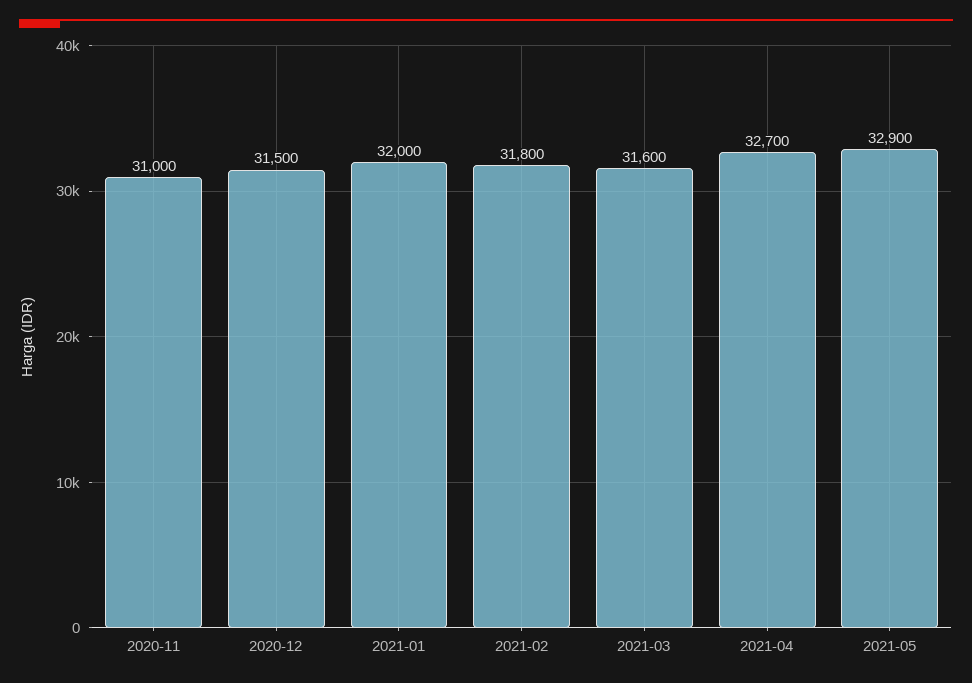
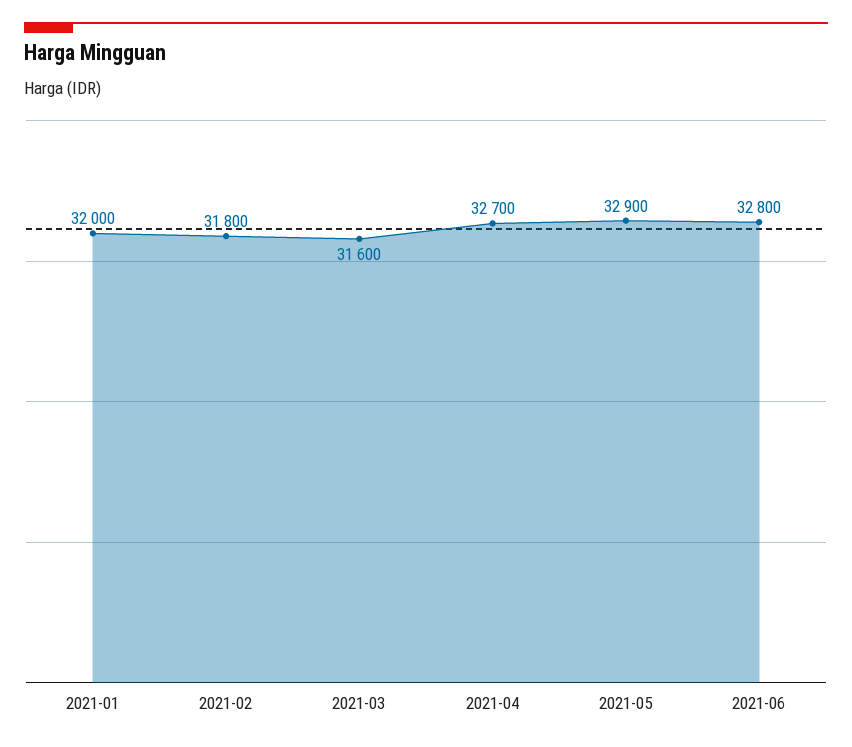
2020-11: 31000 -> none
2020-12: 31500 -> none
2021-06: none -> 32800

